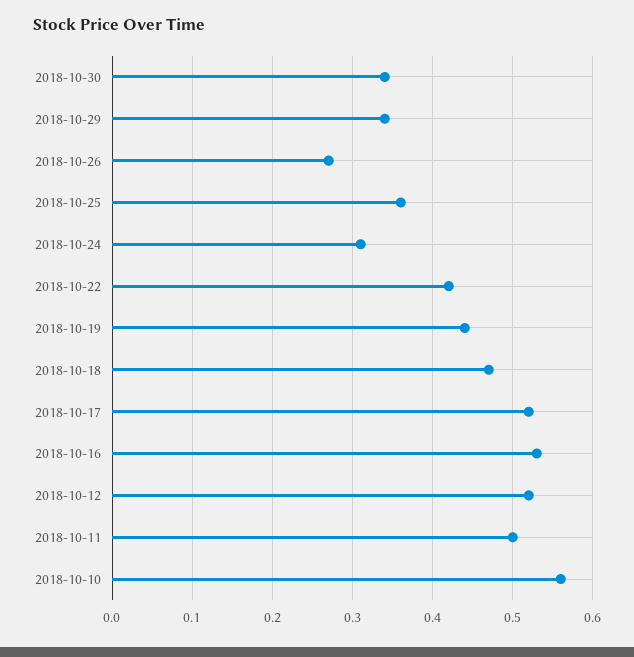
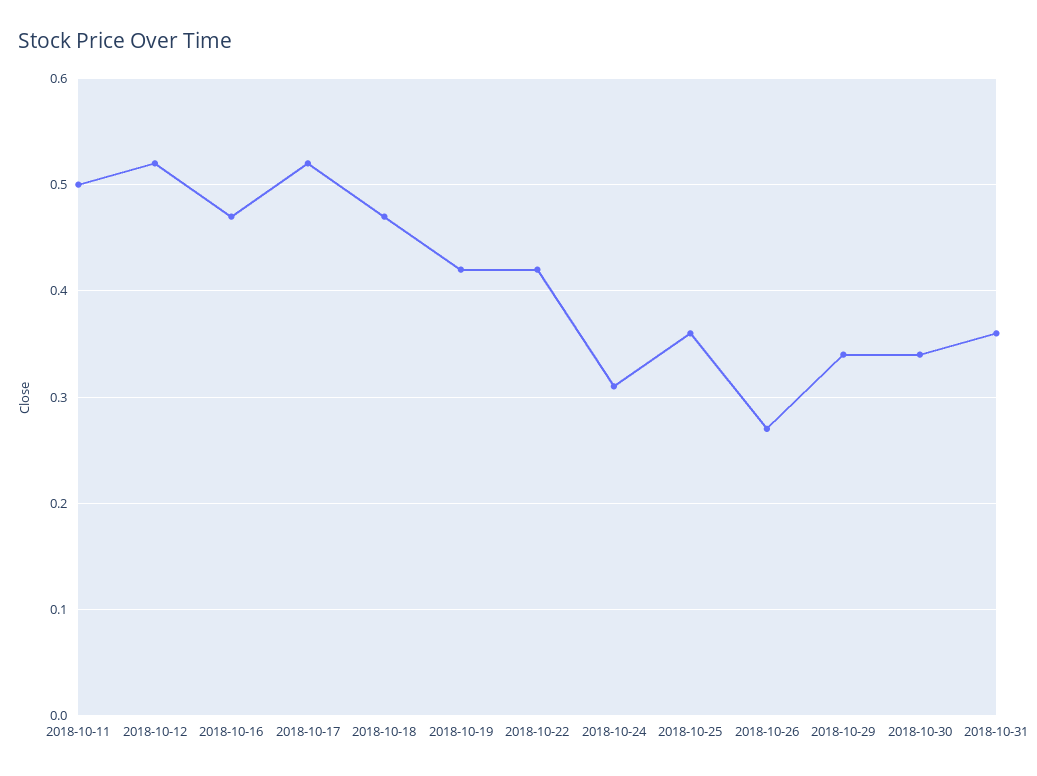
2018-10-19: 0.44 -> 0.42
2018-10-16: 0.53 -> 0.47
2018-10-10: 0.56 -> none
2018-10-31: none -> 0.36

